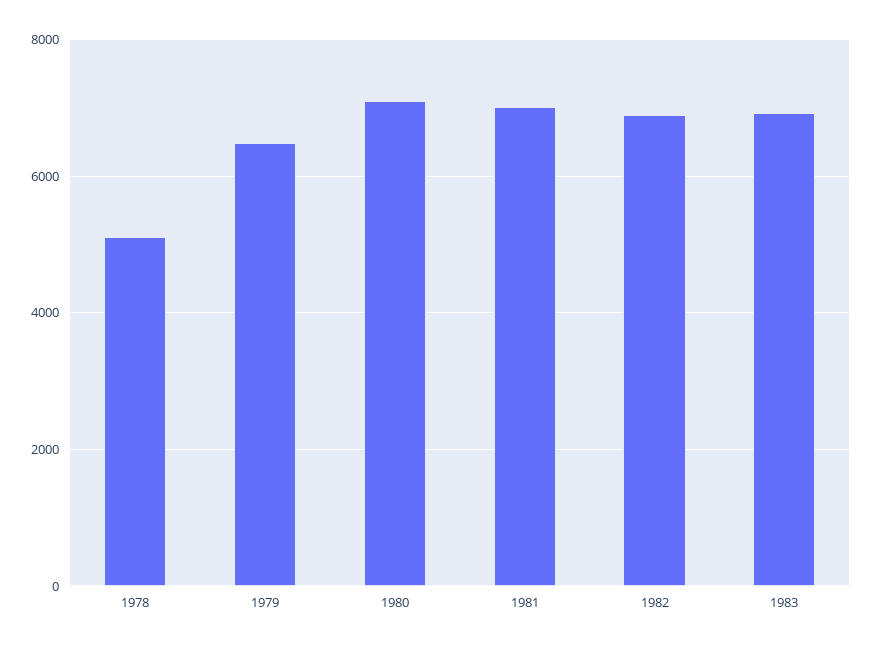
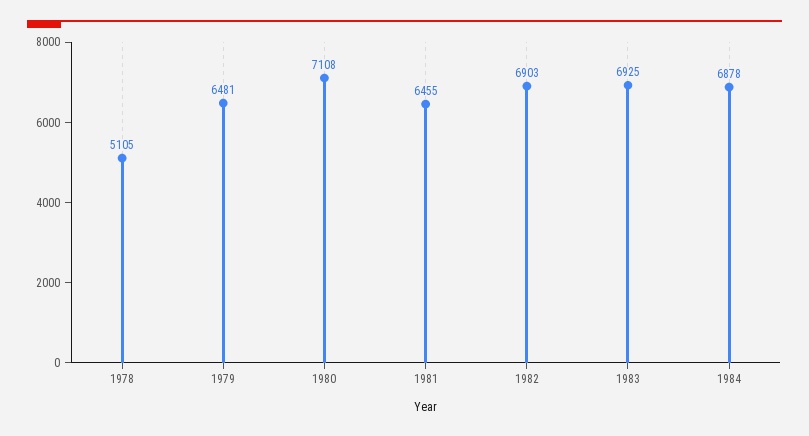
1981: 7000 -> 6455
1984: none -> 6878

